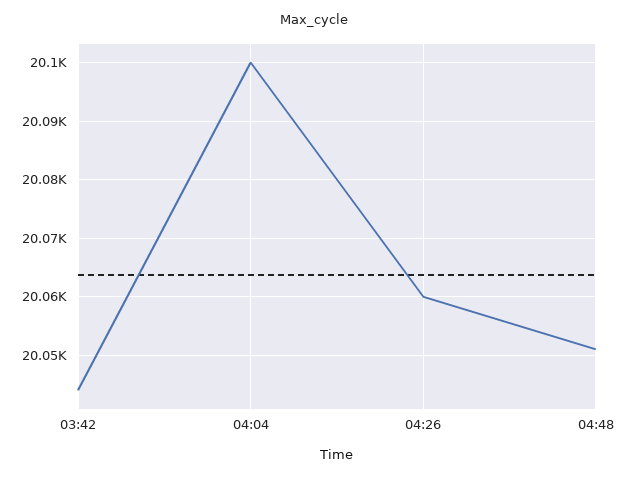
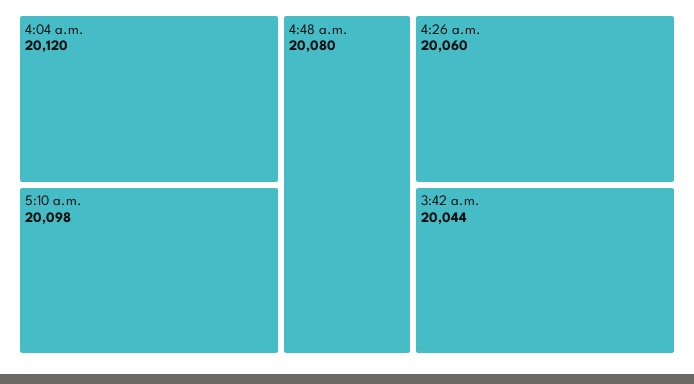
04:04: 20100 -> 20120
04:48: 20050 -> 20080
5:10 a.m.: none -> 20098

